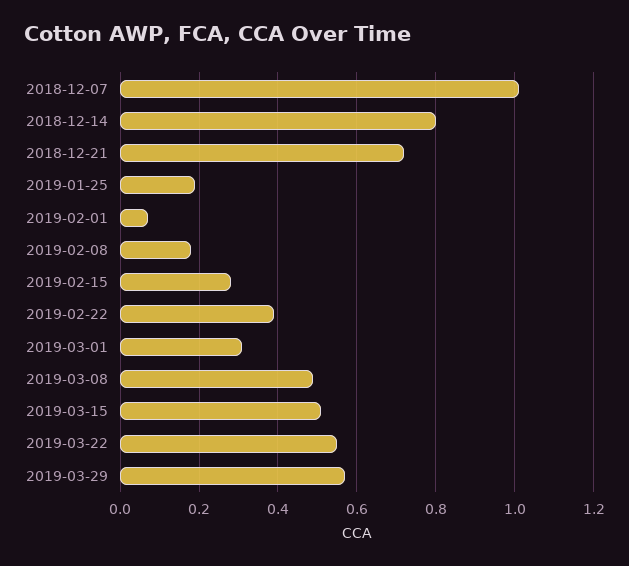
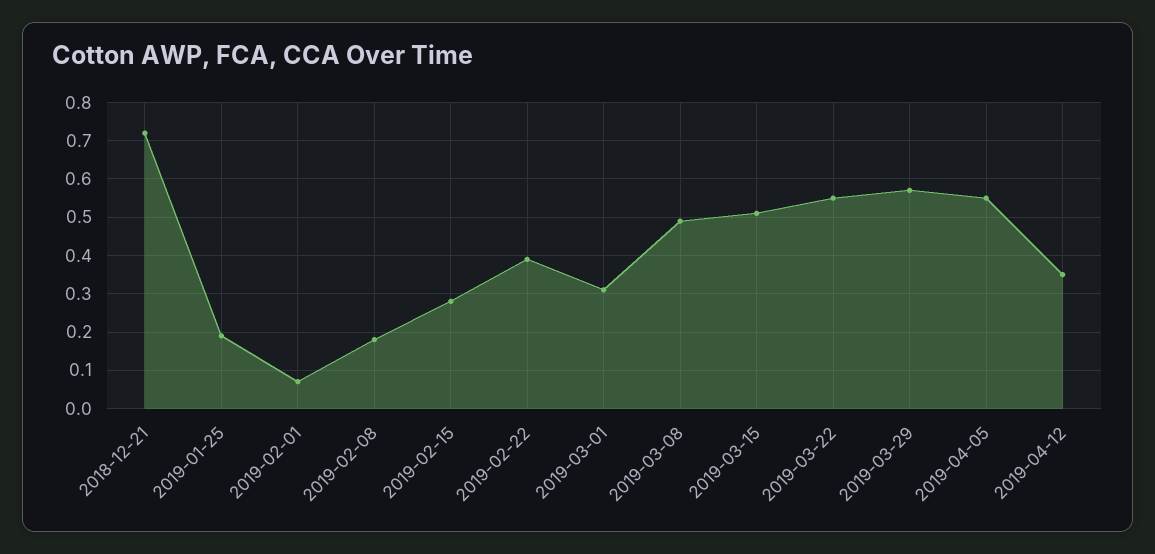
2018-12-07: 1 -> none
2018-12-14: 0.8 -> none
2019-04-05: none -> 0.55
2019-04-12: none -> 0.35

